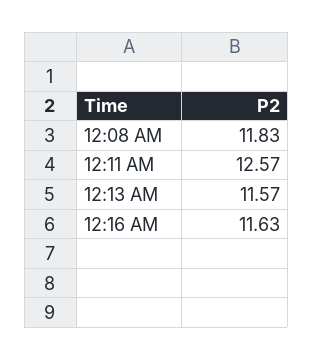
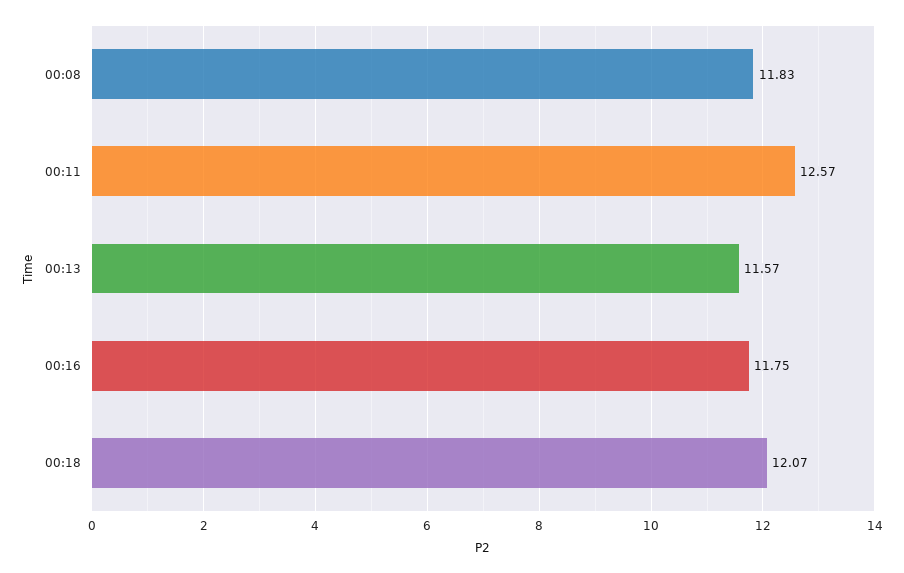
12:16 AM: 11.63 -> 11.75
00:18: none -> 12.07

